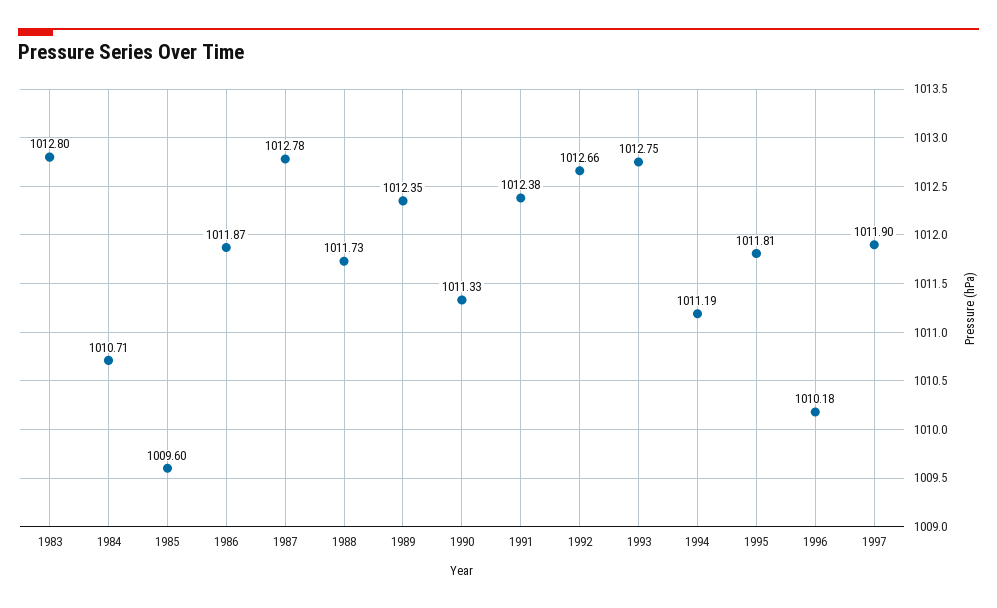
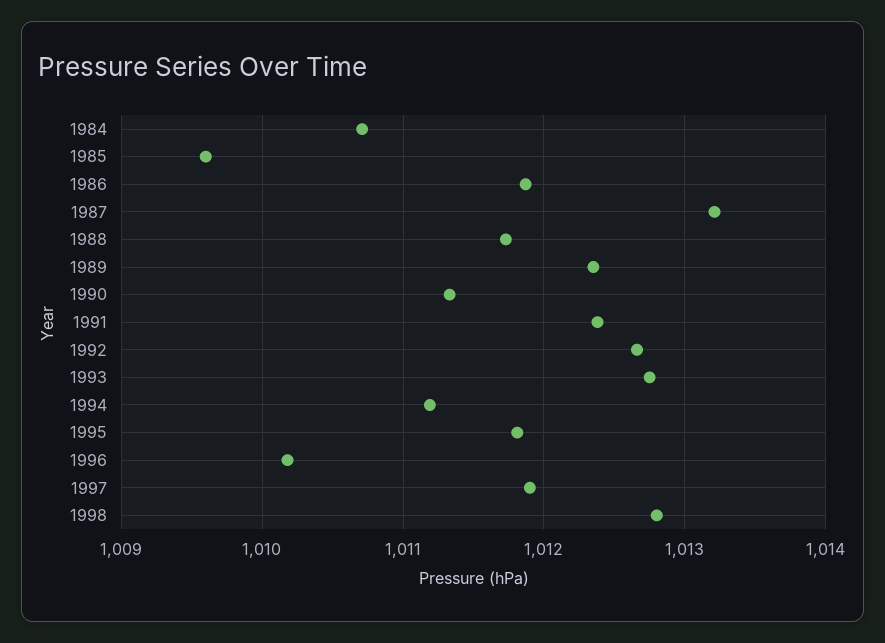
1983: 1012.8 -> none
1987: 1012.78 -> 1013.2
1998: none -> 1012.8

